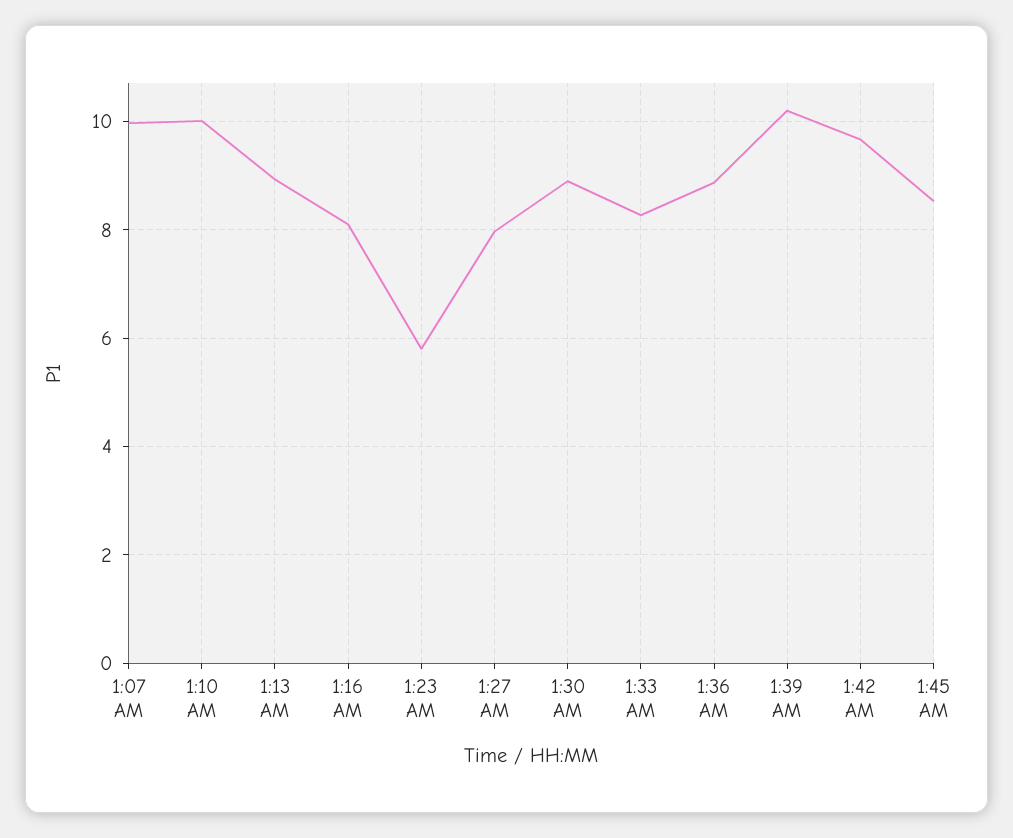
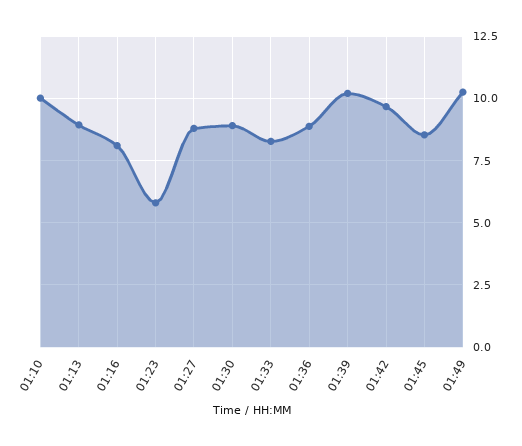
1:07 AM: 10 -> none
1:27 AM: 8 -> 8.75
01:49: none -> 10.25

